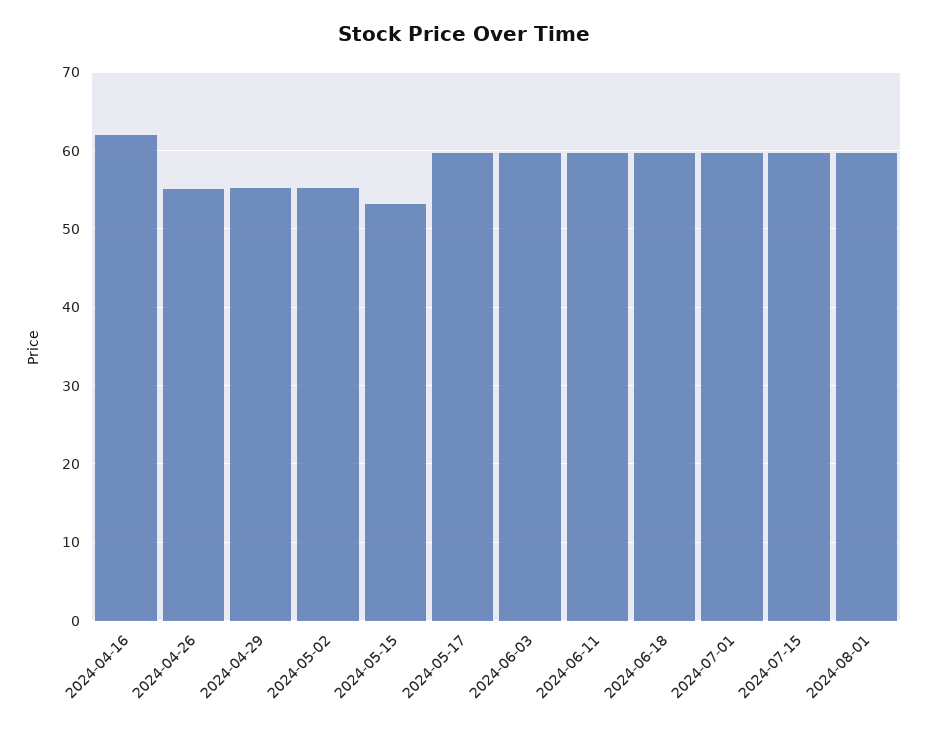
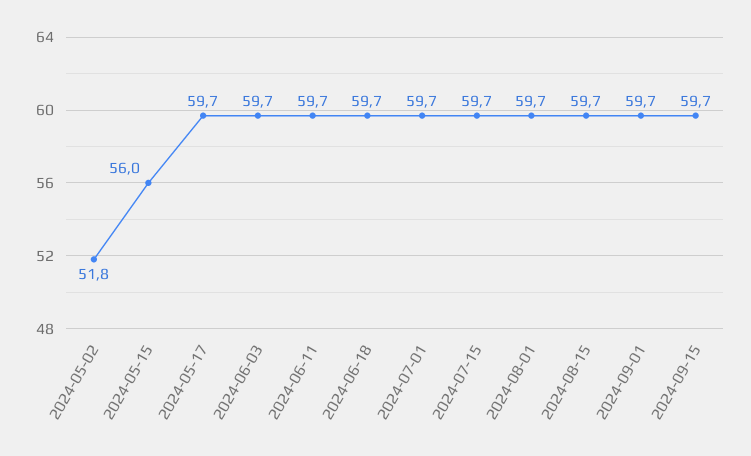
2024-04-16: 62 -> none
2024-04-26: 55 -> none
2024-04-29: 55 -> none
2024-05-02: 55 -> 51.8
2024-05-15: 53 -> 56
2024-08-15: none -> 59.7
2024-09-01: none -> 59.7
2024-09-15: none -> 59.7

